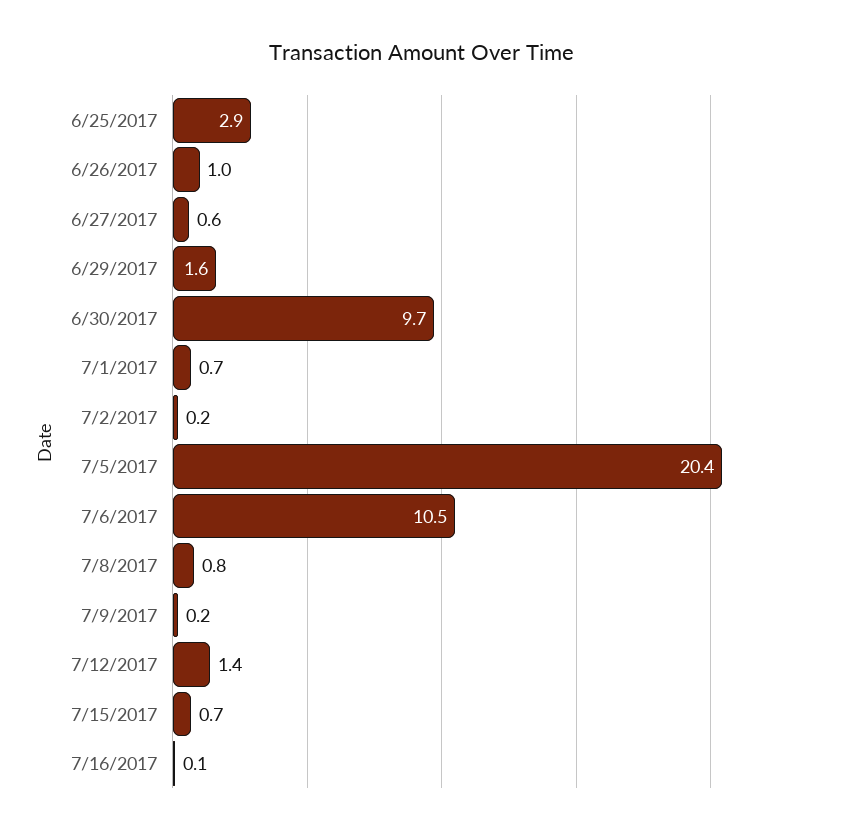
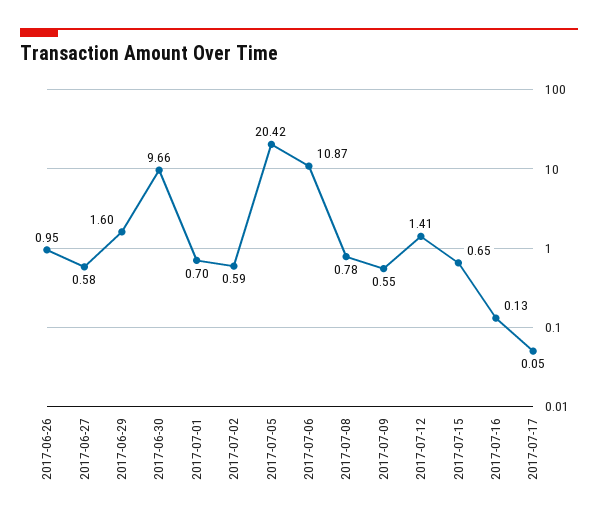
6/25/2017: 2.9 -> none
7/2/2017: 0.2 -> 0.59
7/6/2017: 10.5 -> 10.87
7/9/2017: 0.2 -> 0.55
2017-07-17: none -> 0.05

